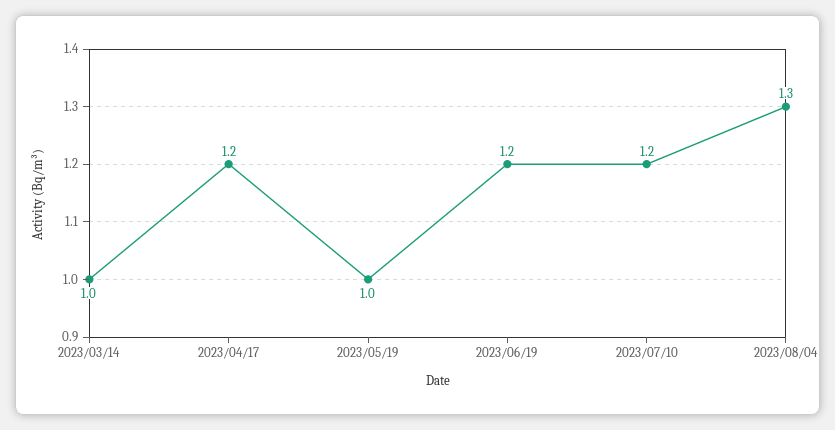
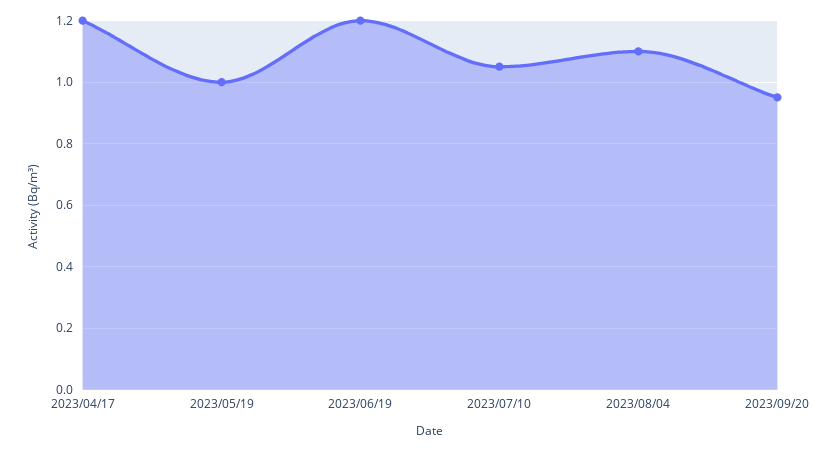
2023/03/14: 1 -> none
2023/07/10: 1.2 -> 1.05
2023/08/04: 1.3 -> 1.1
2023/09/20: none -> 0.95

